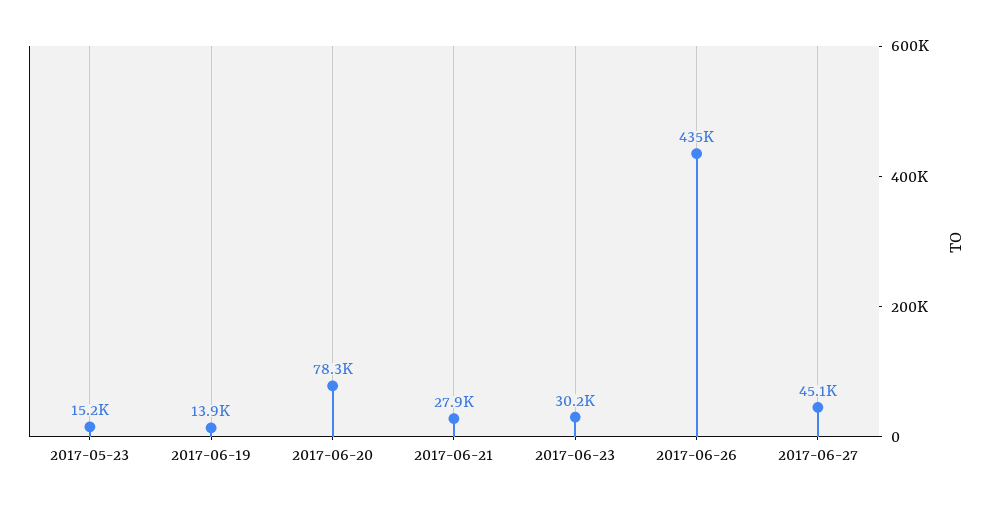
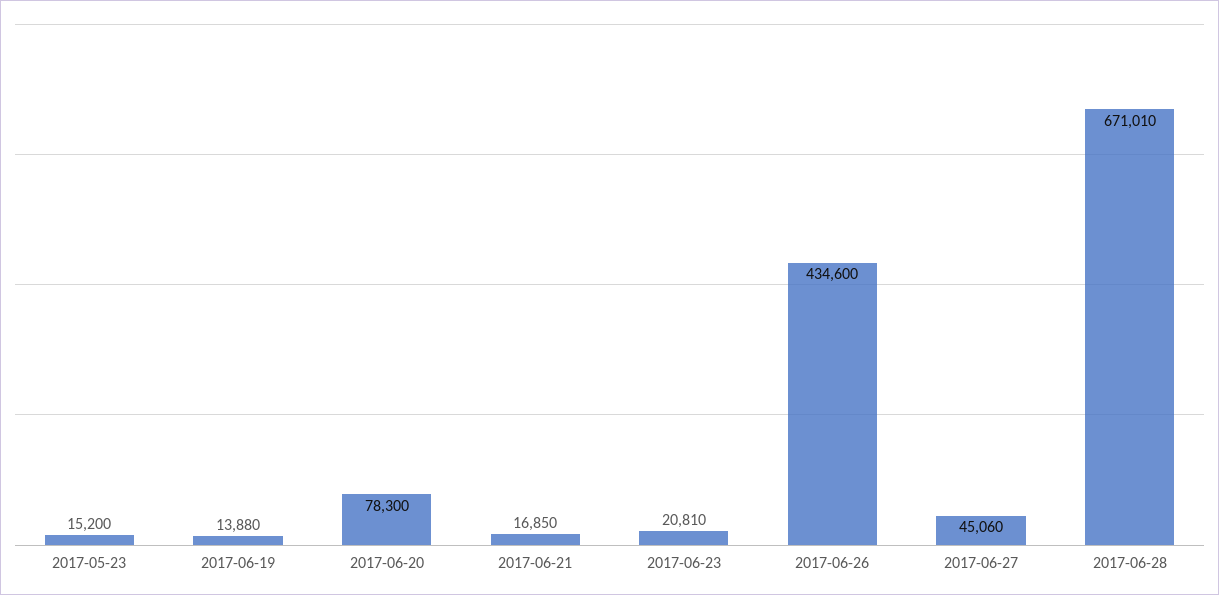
2017-06-21: 27900 -> 16850
2017-06-23: 30200 -> 20810
2017-06-28: none -> 671010

